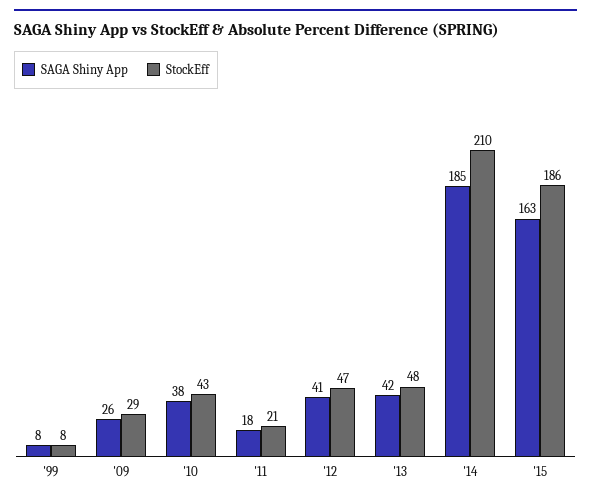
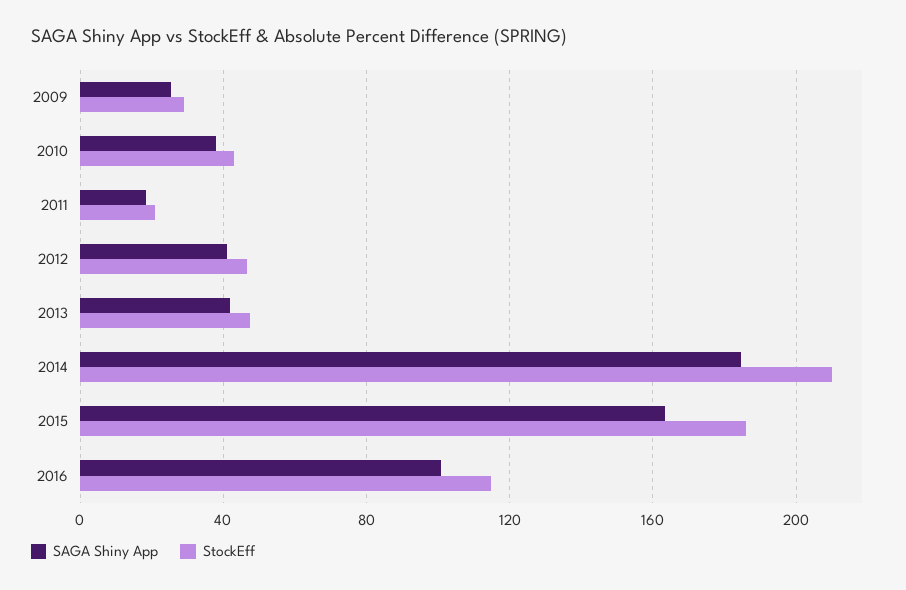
SAGA Shiny App, '99: 8 -> none
StockEff, '99: 8 -> none
SAGA Shiny App, 2016: none -> 100
StockEff, 2016: none -> 115

